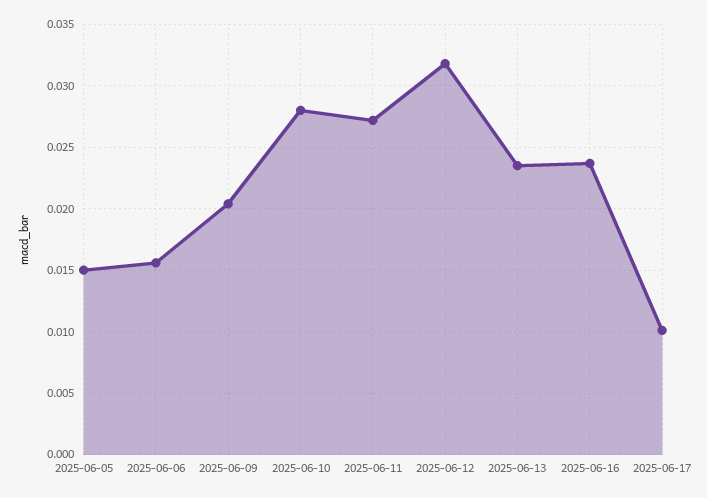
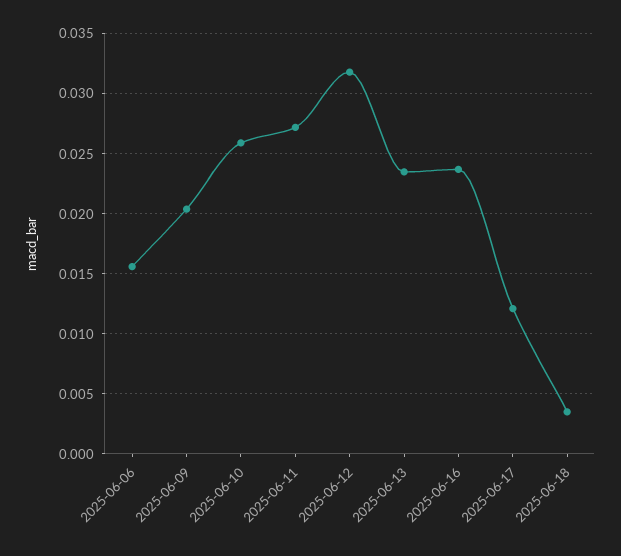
2025-06-05: 0.015 -> none
2025-06-10: 0.028 -> 0.026
2025-06-17: 0.01 -> 0.012
2025-06-18: none -> 0.0035

